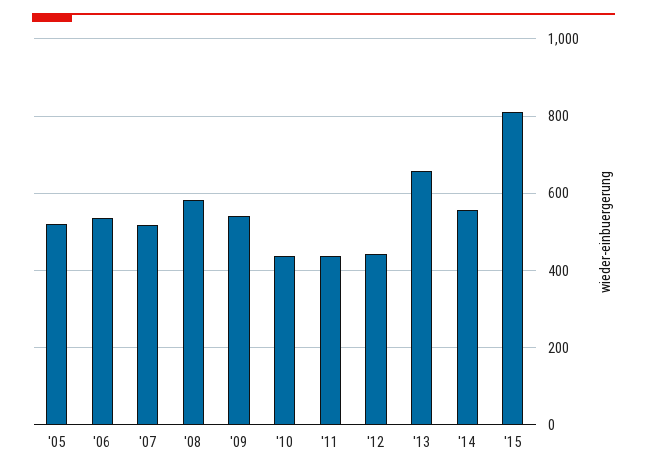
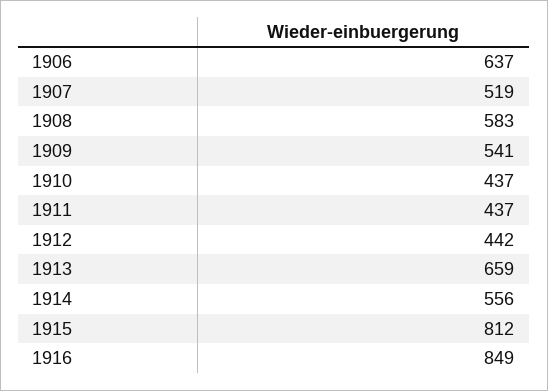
'05: 520 -> none
'06: 540 -> 637
1916: none -> 849

